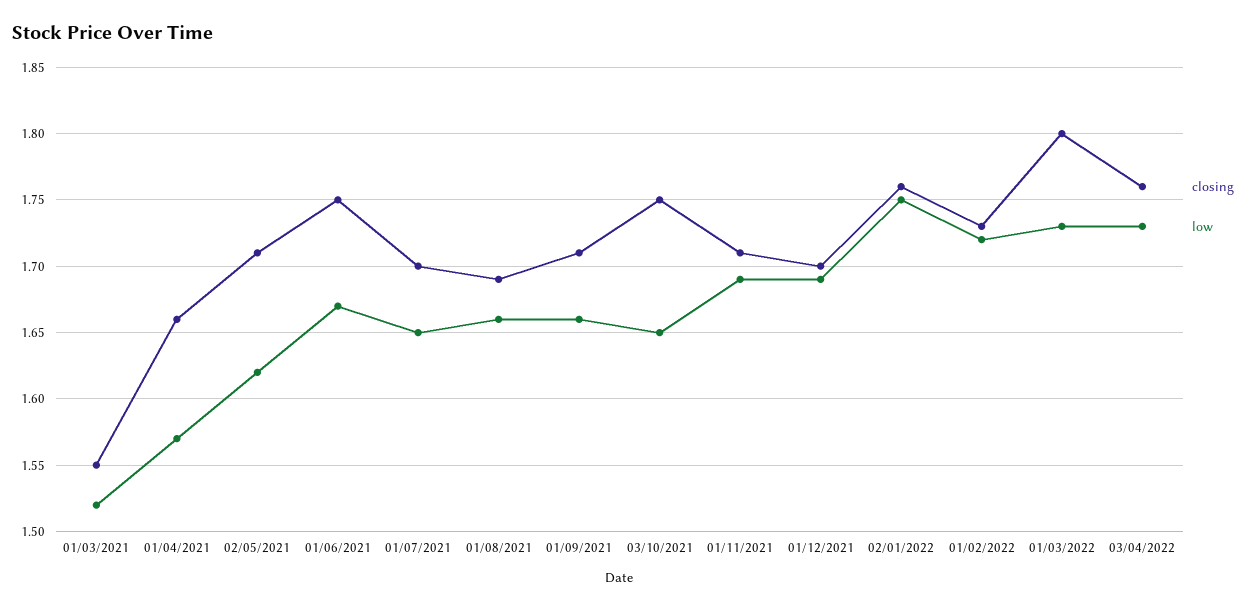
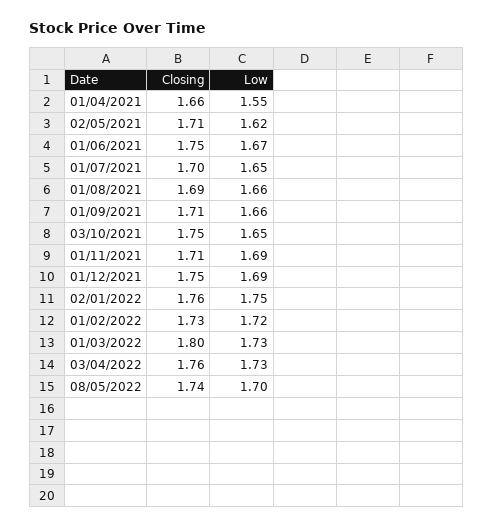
closing, 01/03/2021: 1.55 -> none
low, 01/03/2021: 1.52 -> none
low, 01/04/2021: 1.57 -> 1.55
closing, 01/12/2021: 1.7 -> 1.75
closing, 08/05/2022: none -> 1.74
low, 08/05/2022: none -> 1.7

